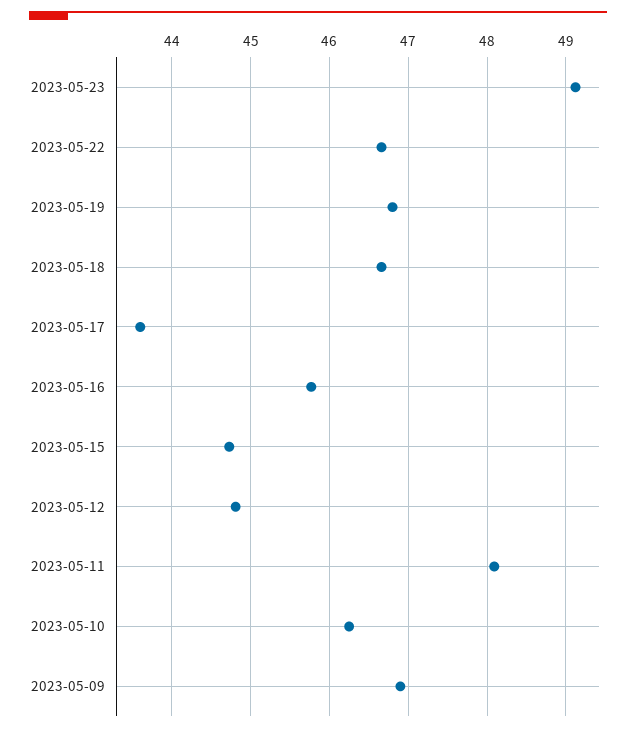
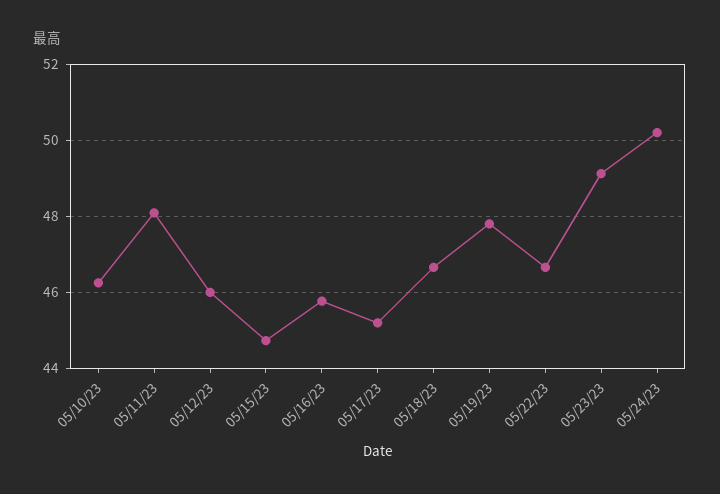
2023-05-19: 46.8 -> 47.8
2023-05-17: 43.6 -> 45.2
2023-05-12: 44.8 -> 46
2023-05-09: 46.9 -> none
05/24/23: none -> 50.2

